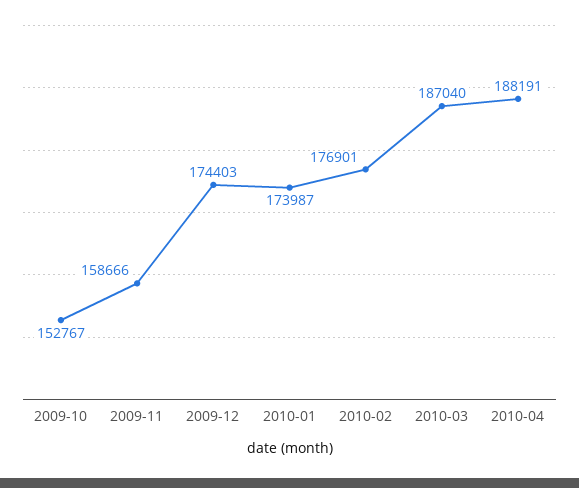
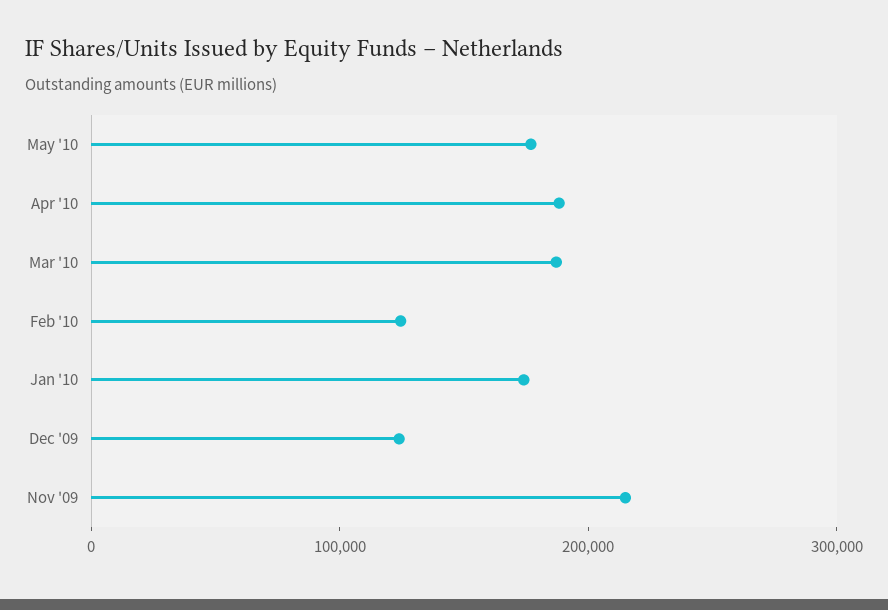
2009-10: 152767 -> none
2009-11: 158666 -> 220000
2009-12: 174403 -> 120000
2010-02: 176901 -> 120000
May '10: none -> 180000

